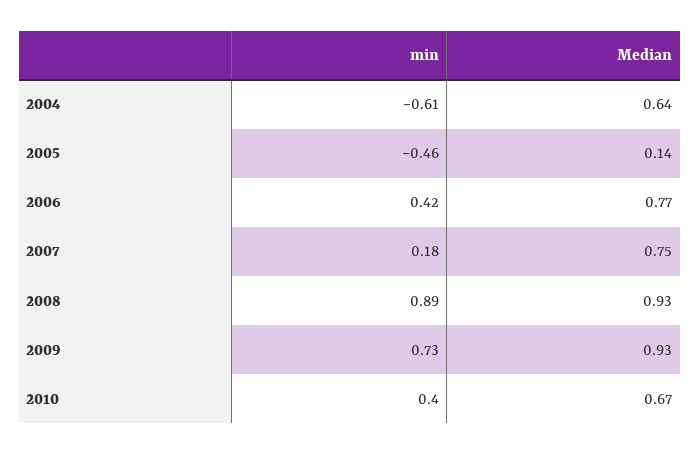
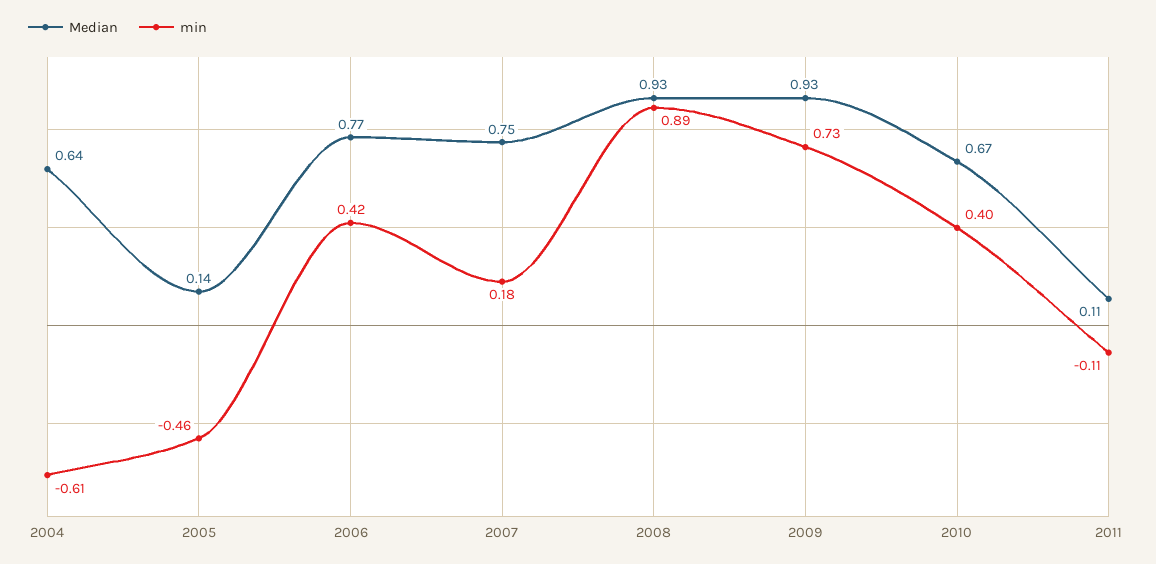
Median, 2011: none -> 0.11
min, 2011: none -> -0.11

